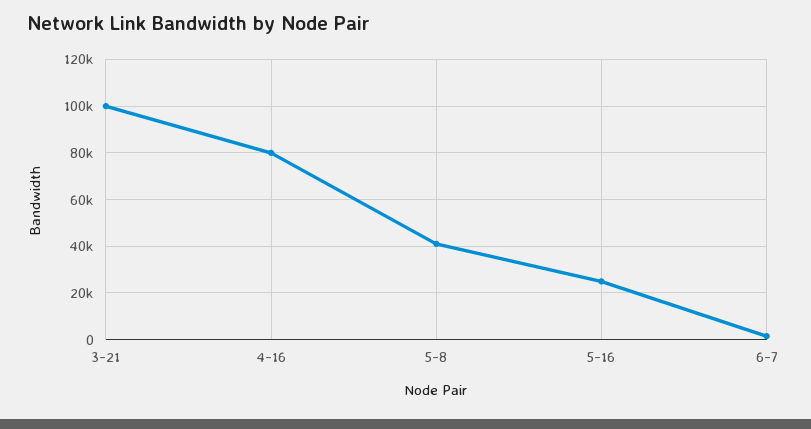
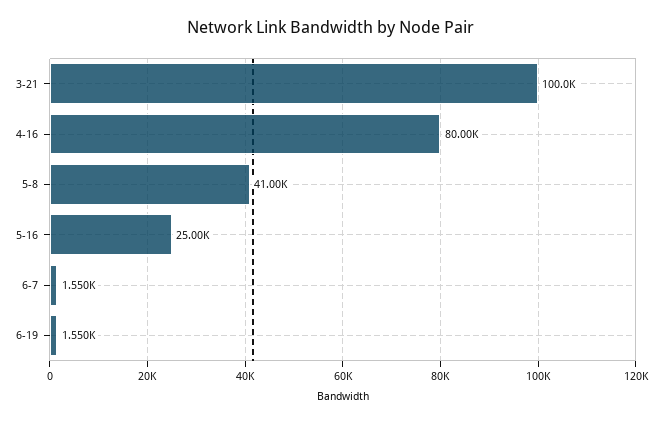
6-19: none -> 1550

